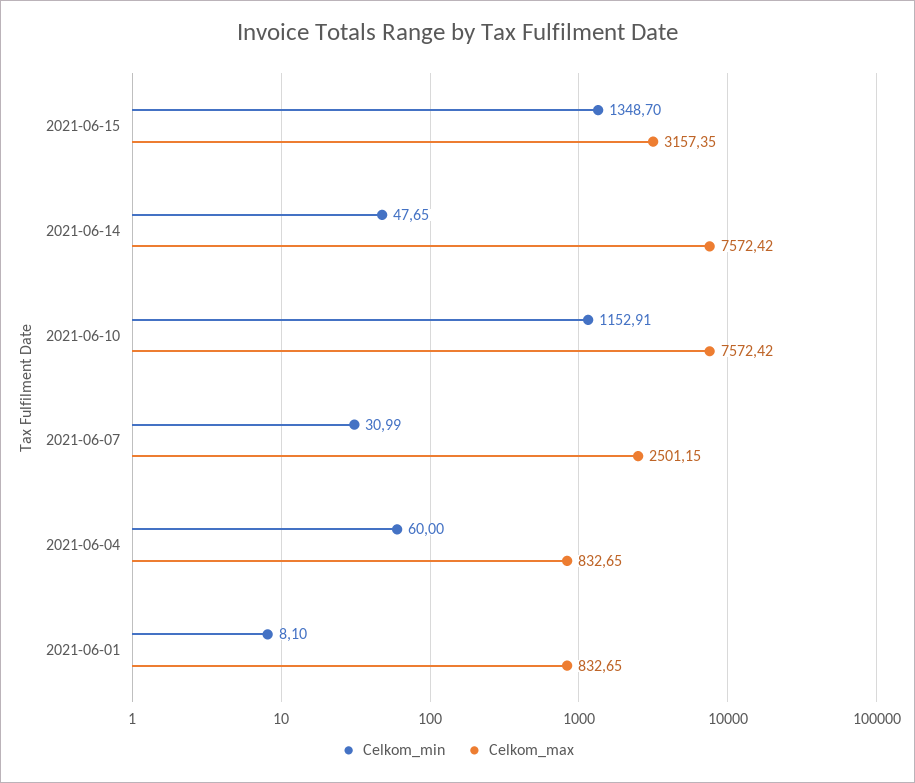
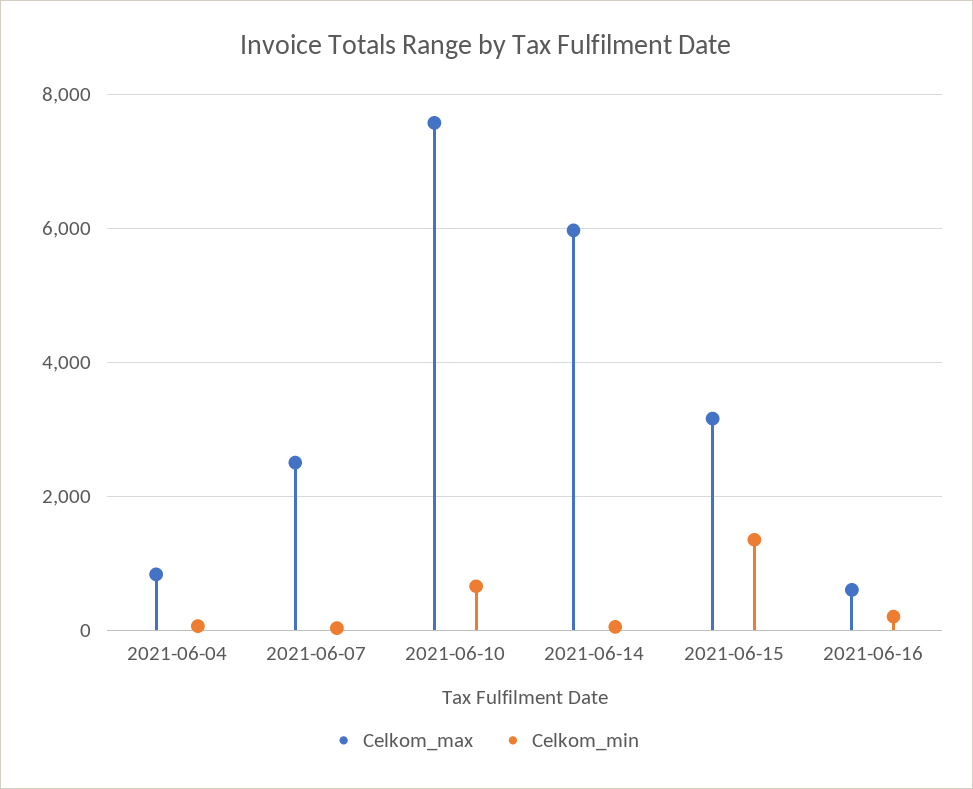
Celkom_max, 2021-06-14: 7572.42 -> 6000
Celkom_min, 2021-06-10: 1152.91 -> 600
Celkom_min, 2021-06-01: 8.1 -> none
Celkom_max, 2021-06-01: 832.65 -> none
Celkom_max, 2021-06-16: none -> 600
Celkom_min, 2021-06-16: none -> 200

